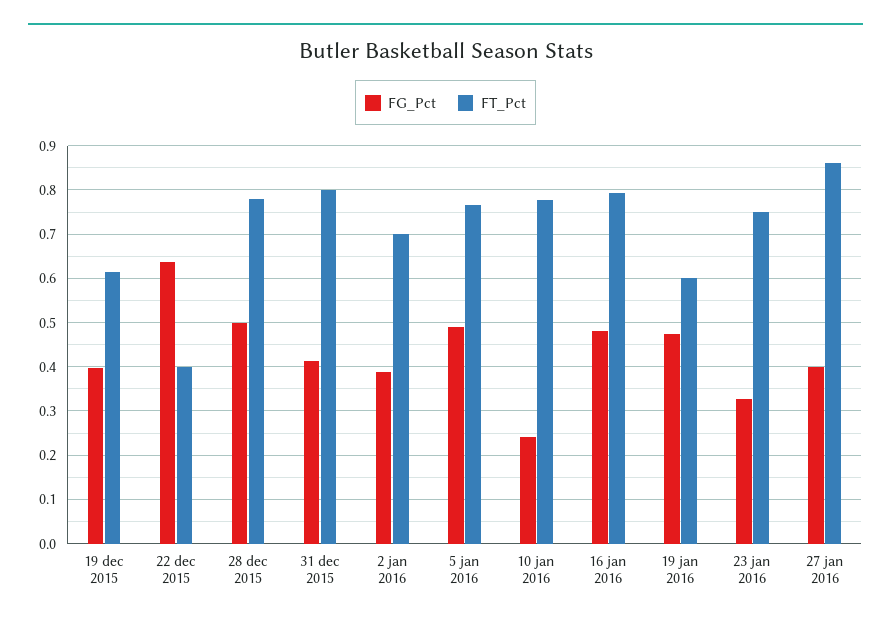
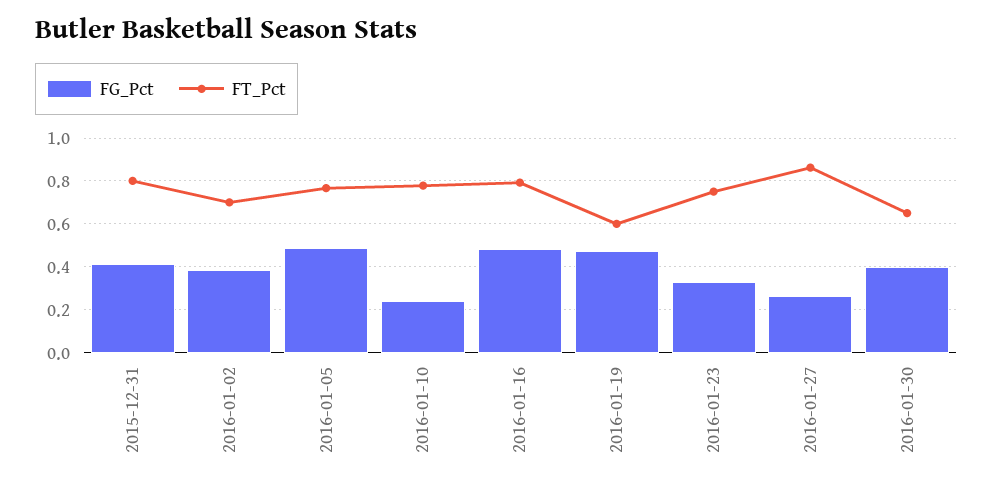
FG_Pct, 19 dec 2015: 0.4 -> none
FT_Pct, 19 dec 2015: 0.62 -> none
FG_Pct, 22 dec 2015: 0.64 -> none
FT_Pct, 22 dec 2015: 0.4 -> none
FG_Pct, 28 dec 2015: 0.5 -> none
FT_Pct, 28 dec 2015: 0.78 -> none
FG_Pct, 27 jan 2016: 0.4 -> 0.25
FG_Pct, 2016-01-30: none -> 0.4
FT_Pct, 2016-01-30: none -> 0.65

